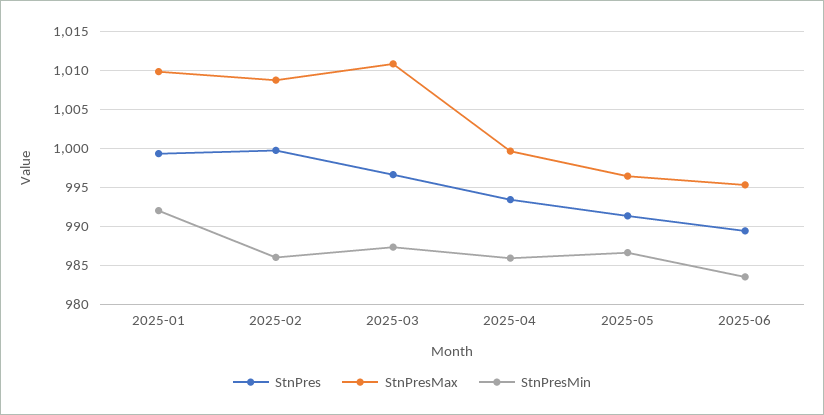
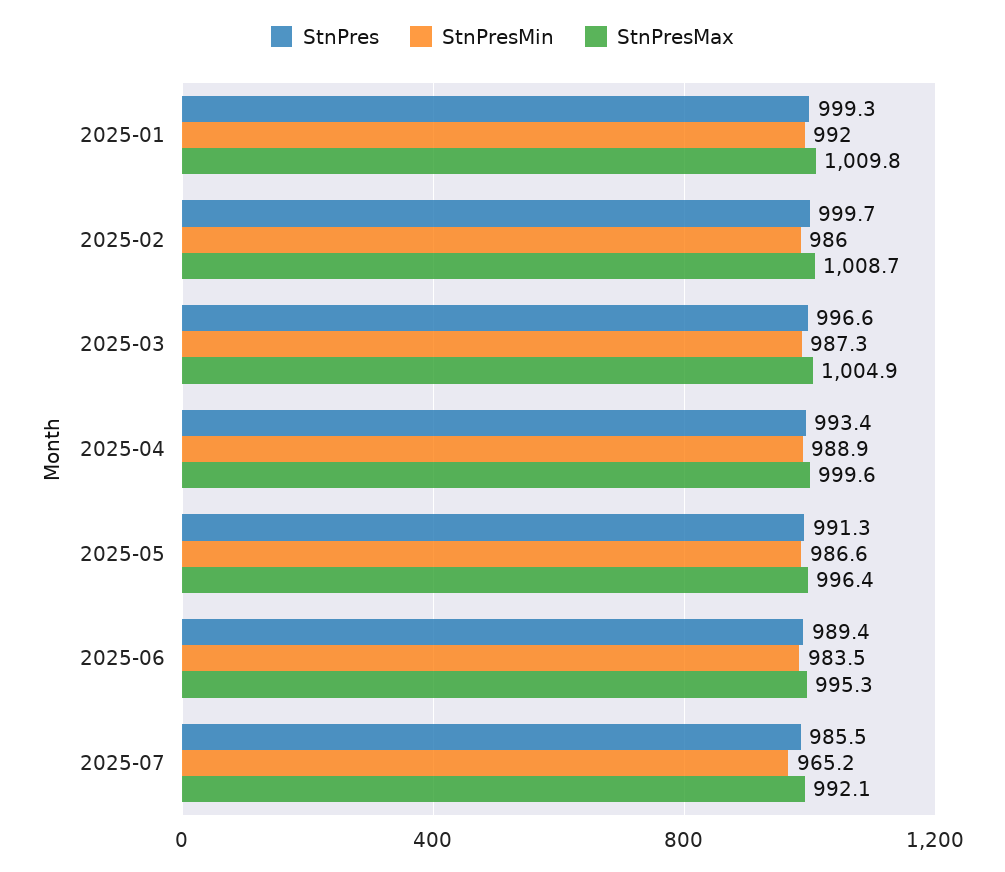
StnPresMax, 2025-03: 1011 -> 1004.9
StnPresMin, 2025-04: 986 -> 988.9
StnPres, 2025-07: none -> 985.5
StnPresMin, 2025-07: none -> 965.2
StnPresMax, 2025-07: none -> 992.1

